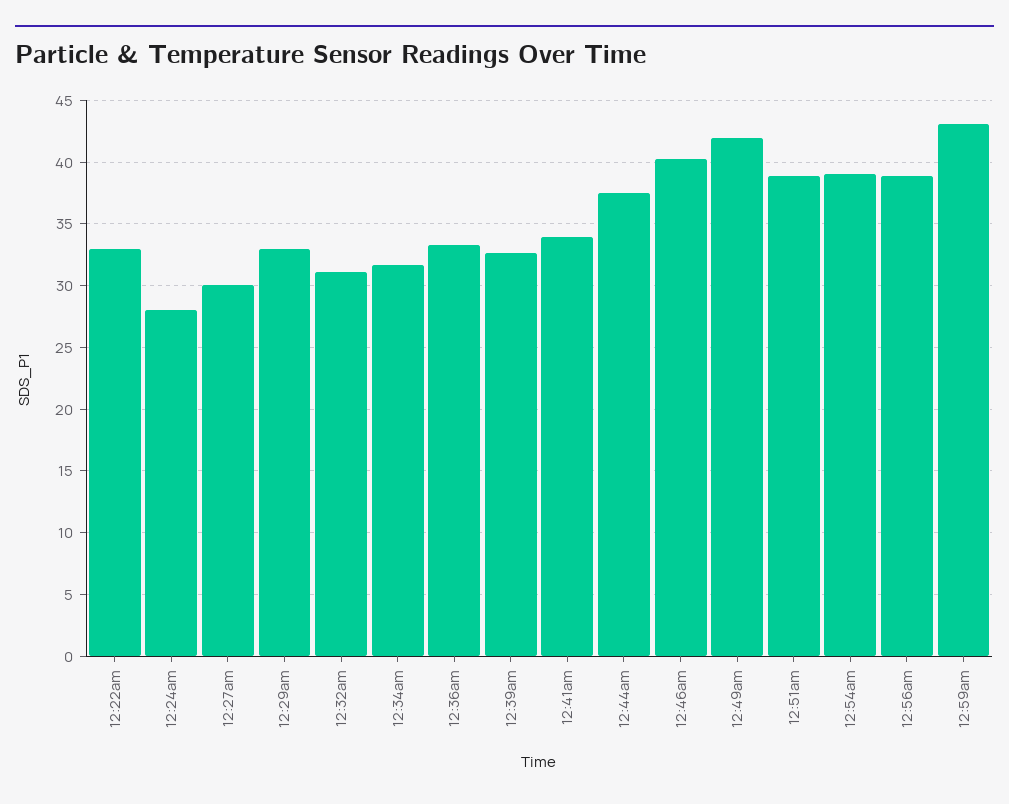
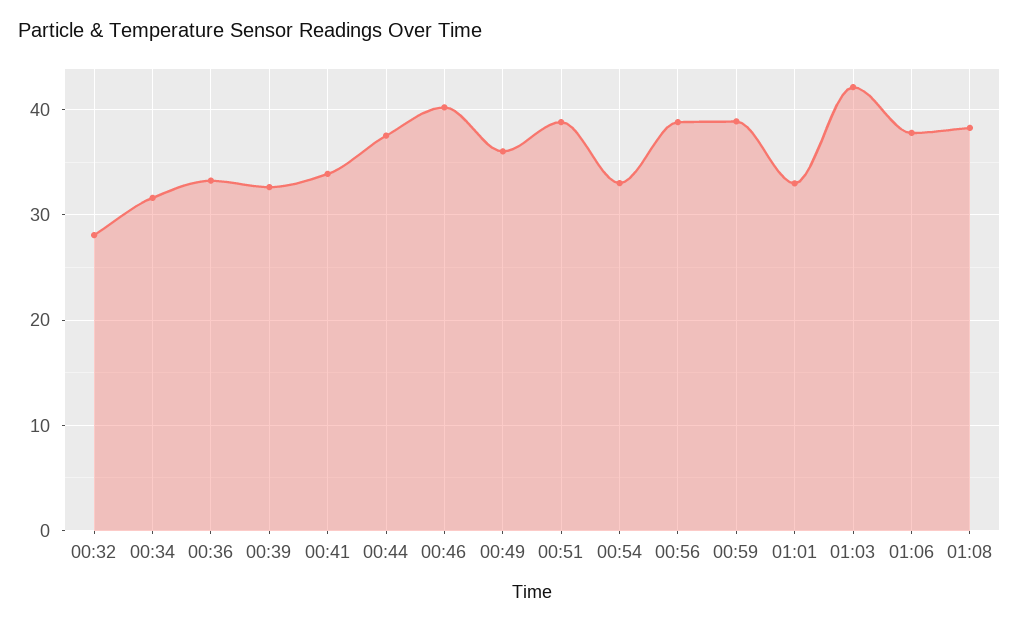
12:22am: 33 -> none
12:24am: 28 -> none
12:27am: 30 -> none
12:29am: 33 -> none
12:32am: 31 -> 28
12:49am: 42 -> 36
12:54am: 39 -> 33
12:59am: 43 -> 39
01:01: none -> 33
01:03: none -> 42
01:06: none -> 38
01:08: none -> 38

